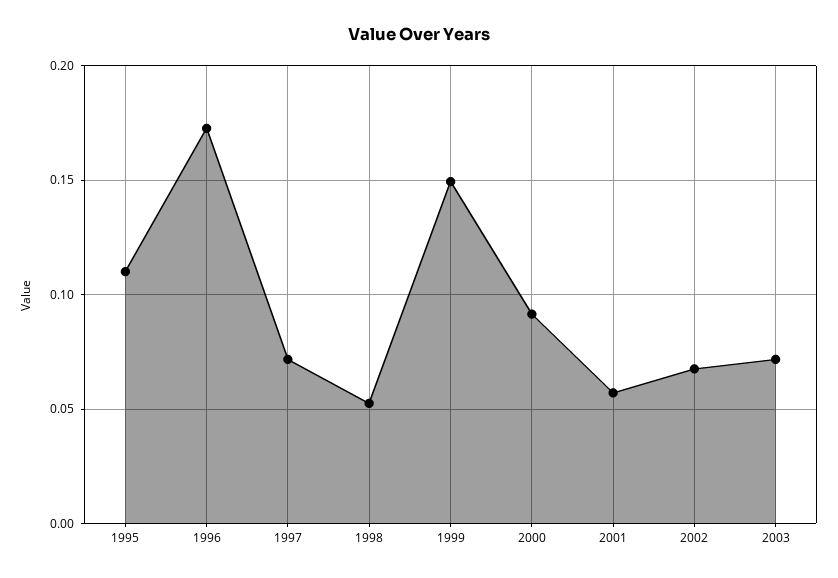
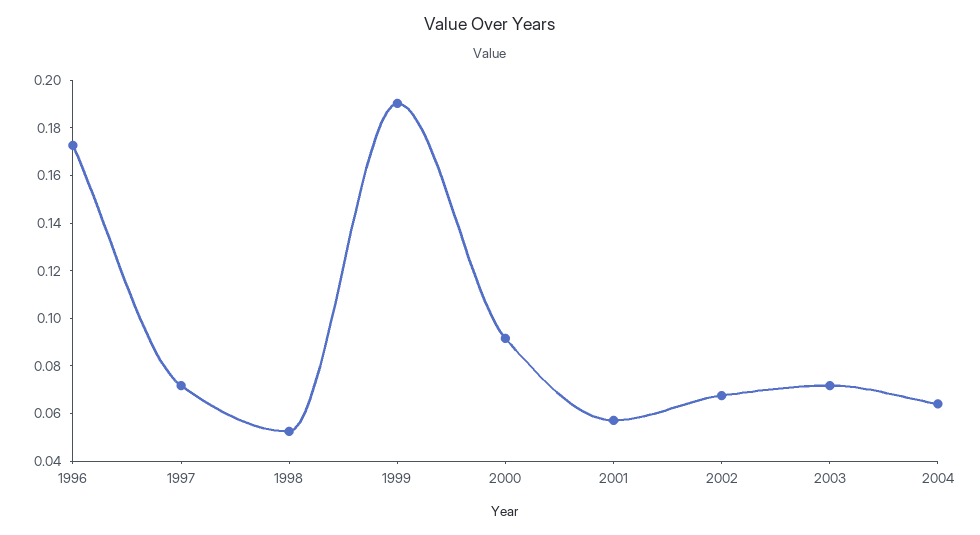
1995: 0.11 -> none
1999: 0.15 -> 0.19
2004: none -> 0.065

